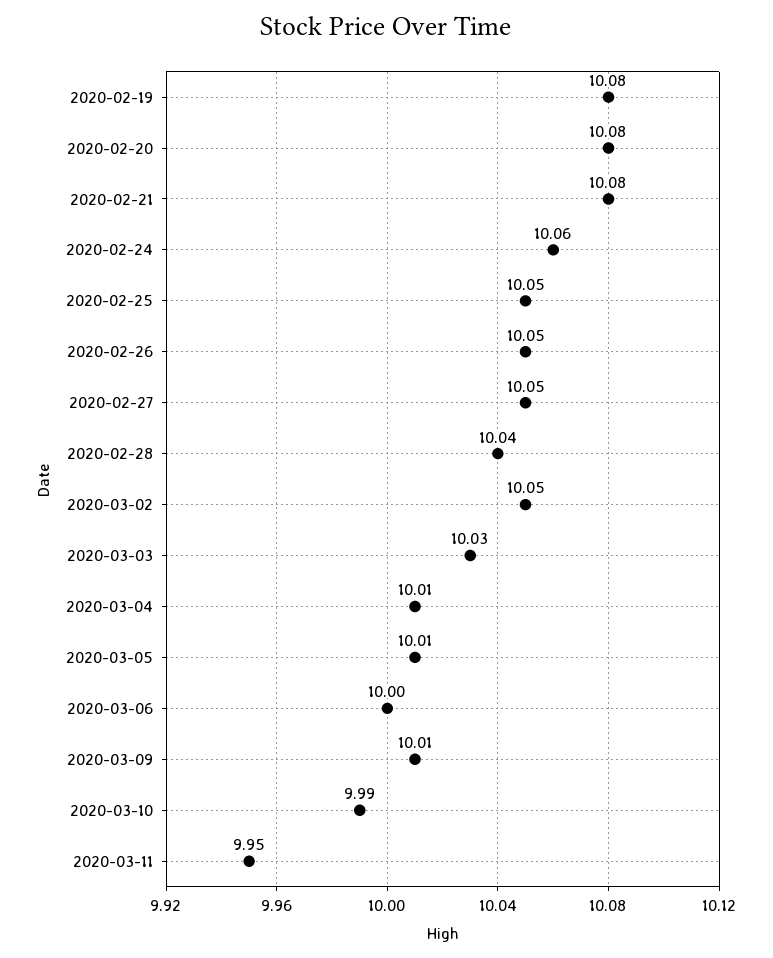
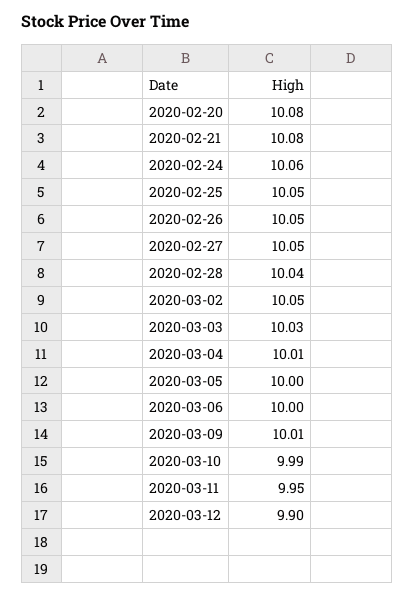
2020-02-19: 10.08 -> none
2020-03-05: 10.01 -> 10
2020-03-12: none -> 9.9

